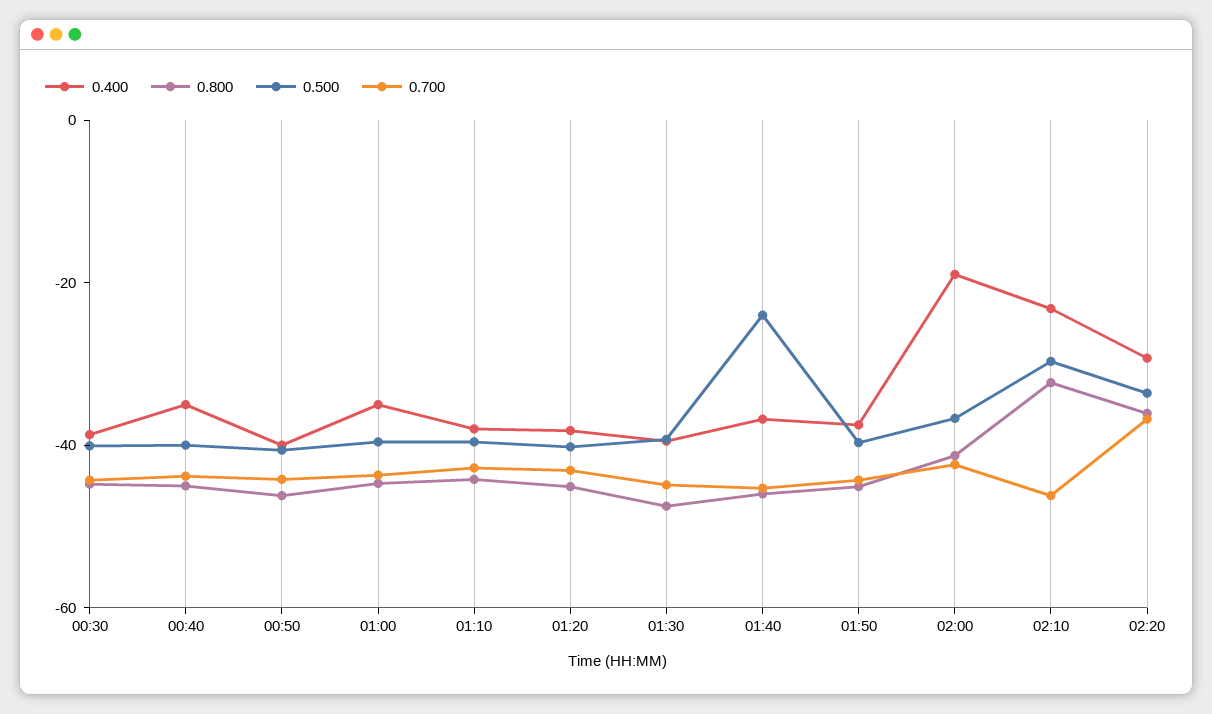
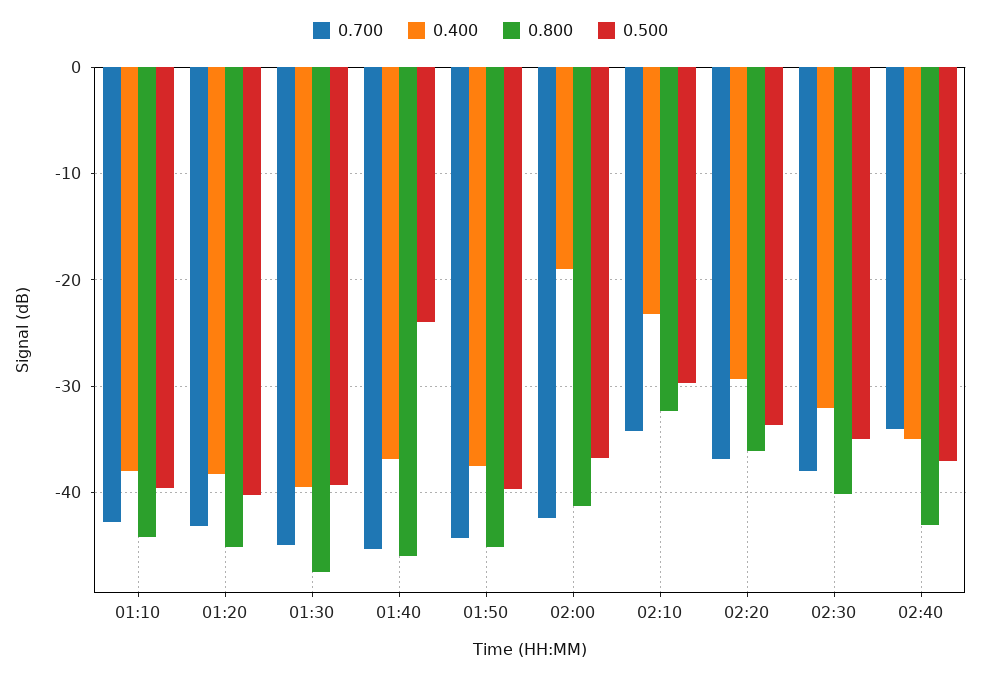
0.400, 00:30: -40 -> none
0.800, 00:30: -45 -> none
0.500, 00:30: -40 -> none
0.700, 00:30: -45 -> none
0.400, 00:40: -35 -> none
0.800, 00:40: -45 -> none
0.500, 00:40: -40 -> none
0.700, 00:40: -45 -> none
0.400, 00:50: -40 -> none
0.800, 00:50: -45 -> none
0.500, 00:50: -40 -> none
0.700, 00:50: -45 -> none
0.400, 01:00: -35 -> none
0.800, 01:00: -45 -> none
0.500, 01:00: -40 -> none
0.700, 01:00: -45 -> none
0.700, 02:10: -45 -> -34
0.700, 02:30: none -> -38
0.400, 02:30: none -> -32
0.800, 02:30: none -> -40
0.500, 02:30: none -> -35
0.700, 02:40: none -> -34
0.400, 02:40: none -> -35
0.800, 02:40: none -> -43
0.500, 02:40: none -> -37

